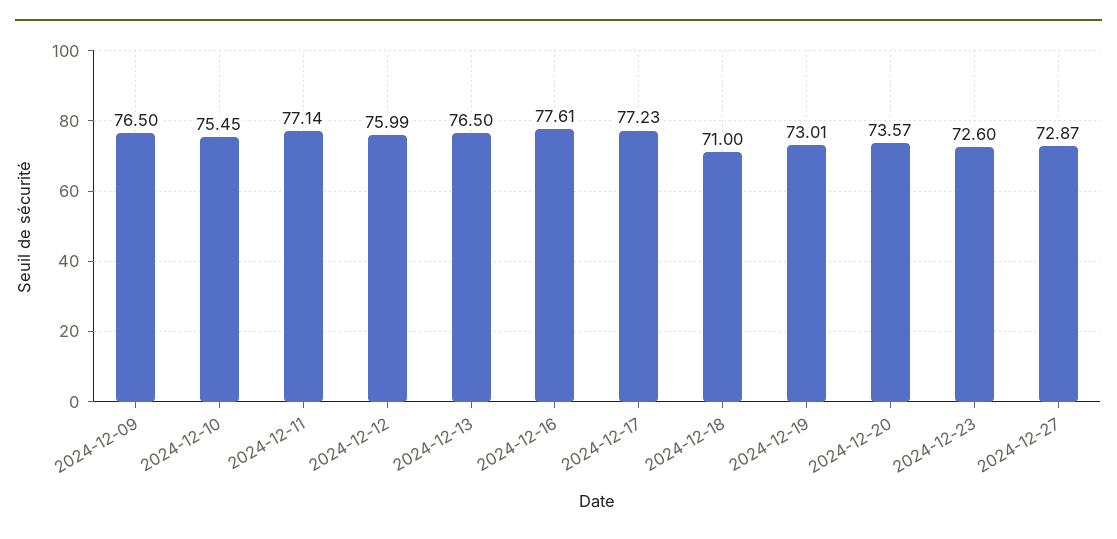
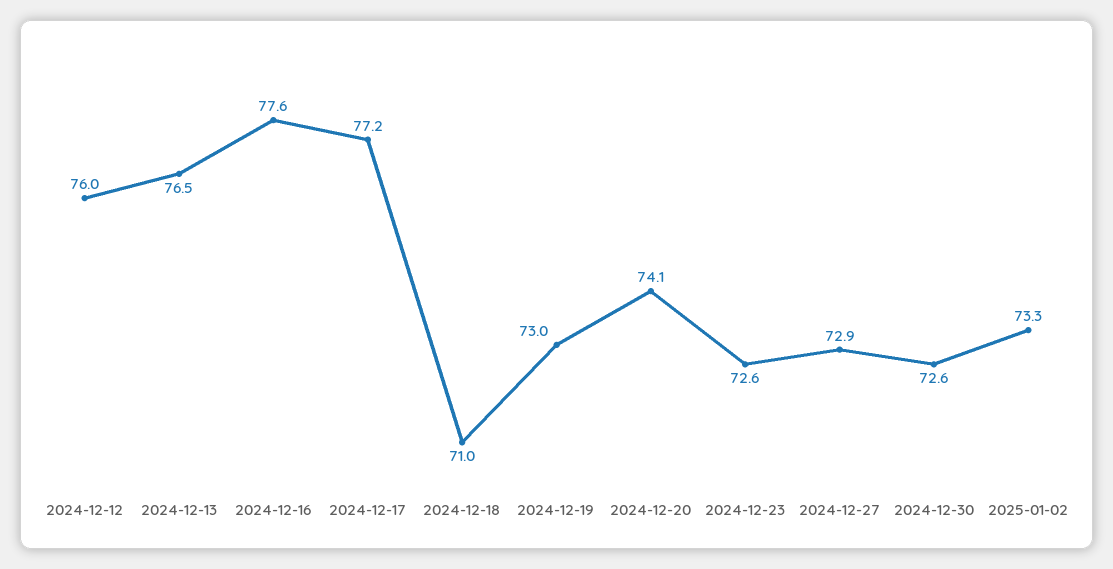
2024-12-09: 76.5 -> none
2024-12-10: 75.45 -> none
2024-12-11: 77.14 -> none
2024-12-20: 73.57 -> 74.1
2024-12-30: none -> 72.6
2025-01-02: none -> 73.3

